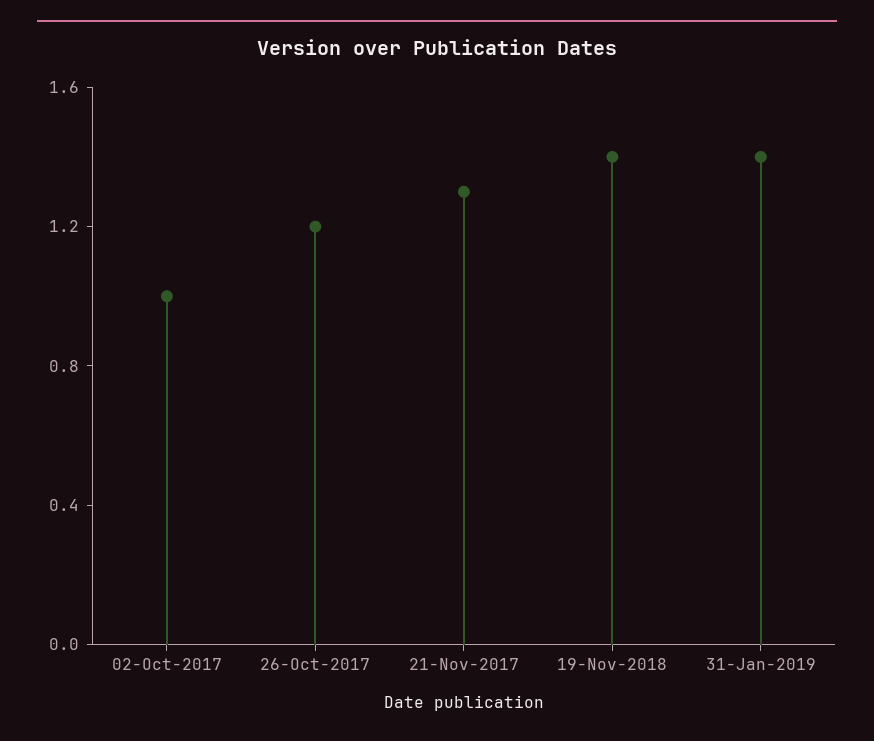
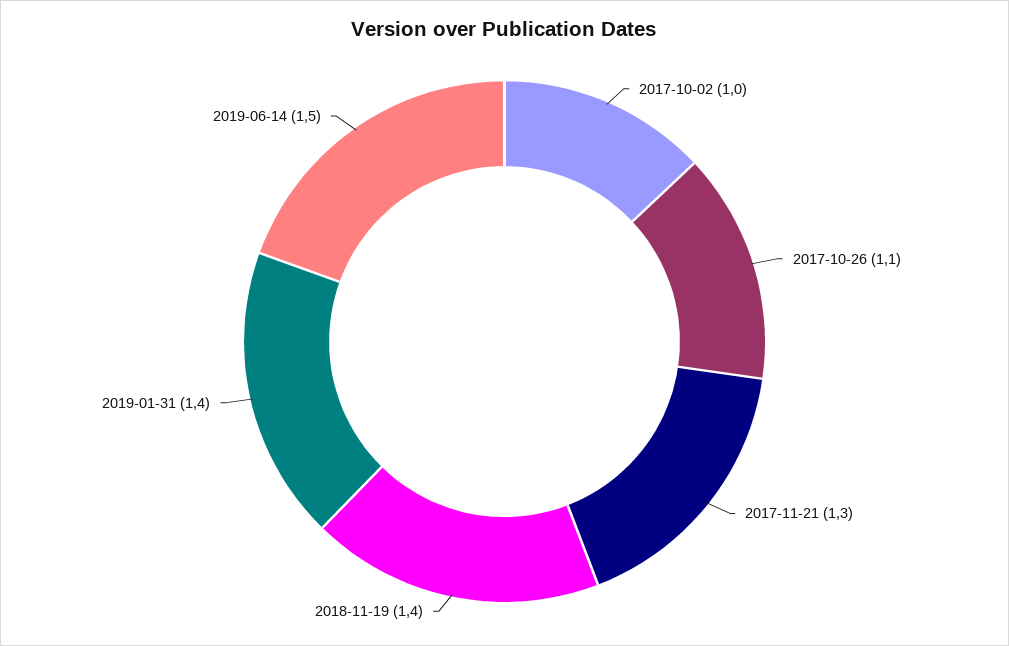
26-Oct-2017: 1.2 -> 1.1
2019-06-14: none -> 1.5

